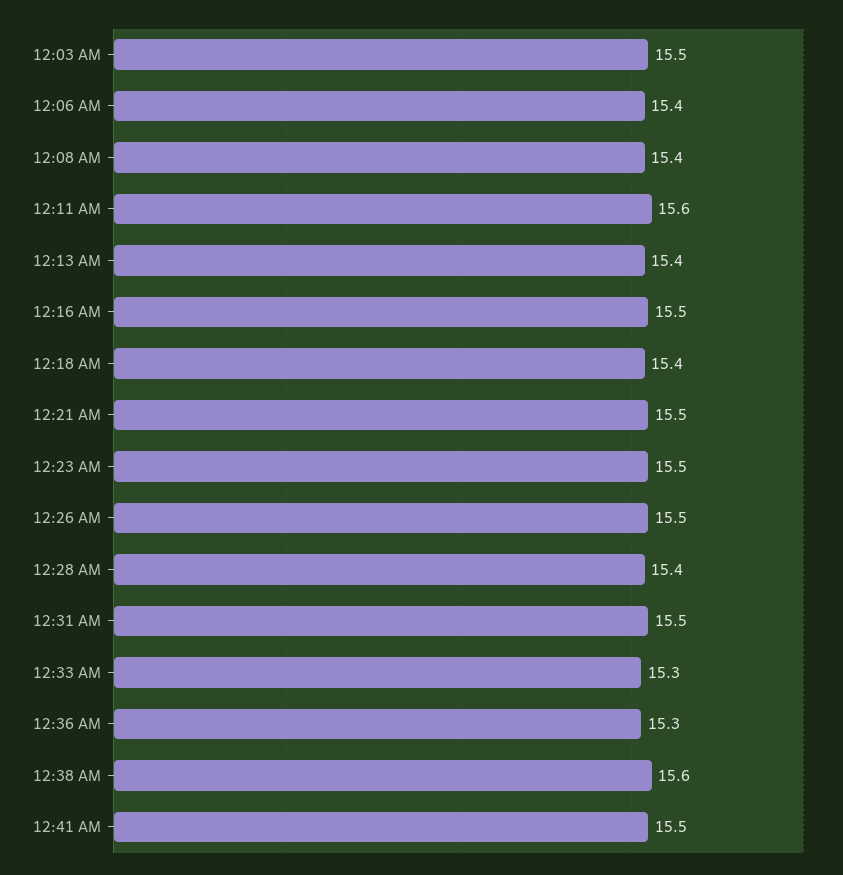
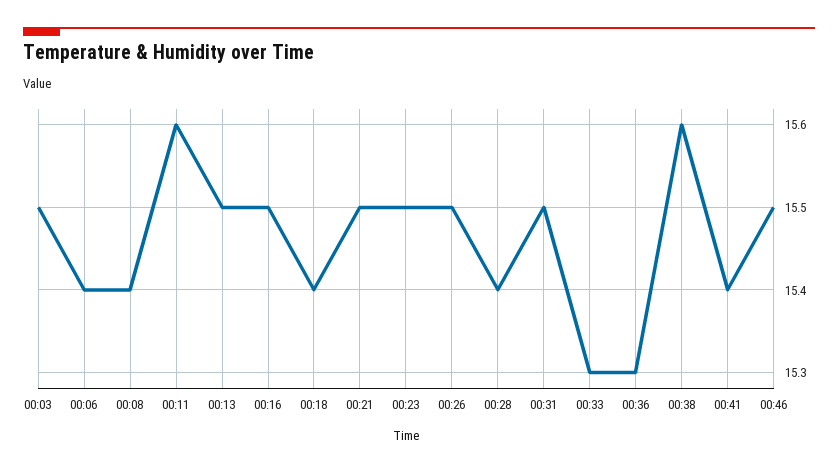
12:13 AM: 15.4 -> 15.5
12:41 AM: 15.5 -> 15.4
00:46: none -> 15.5

